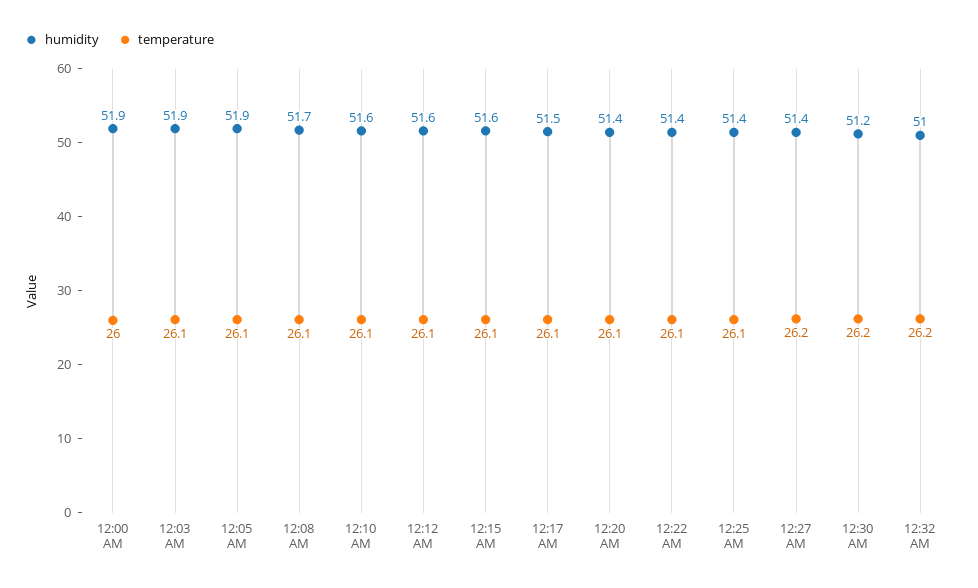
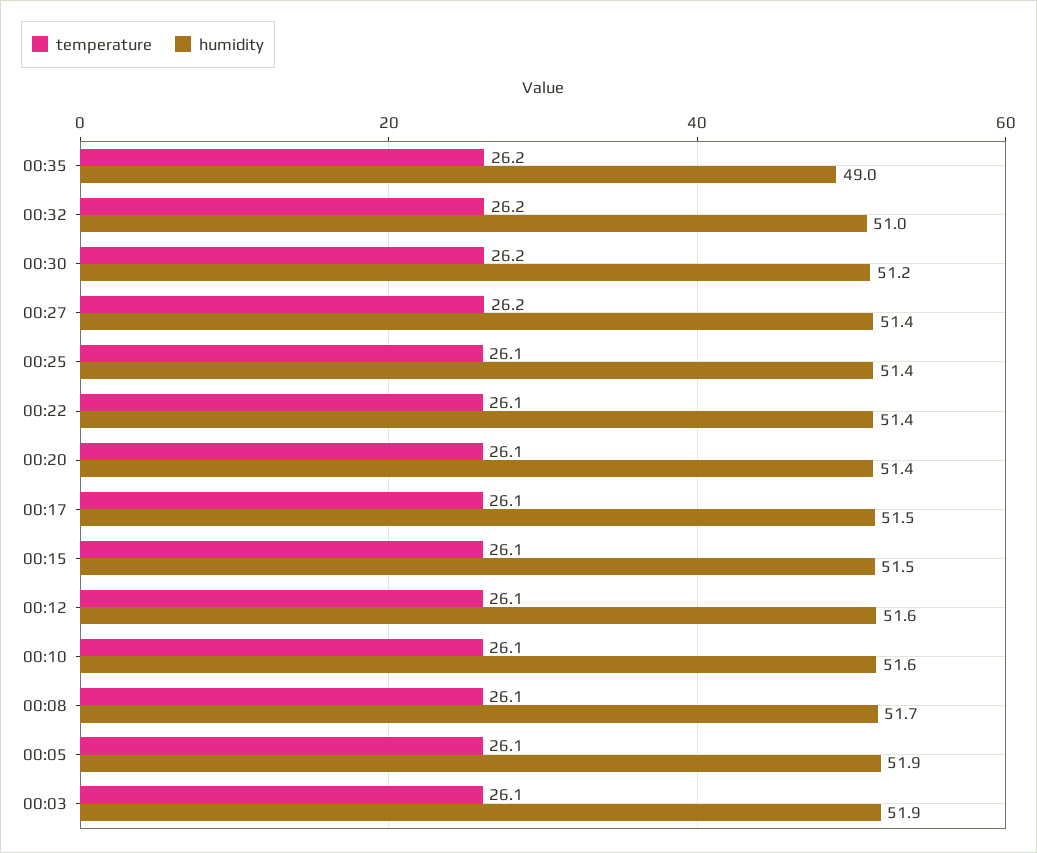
humidity, 12:00 AM: 51.9 -> none
temperature, 12:00 AM: 26 -> none
humidity, 12:15 AM: 51.6 -> 51.5
temperature, 00:35: none -> 26.2
humidity, 00:35: none -> 49

